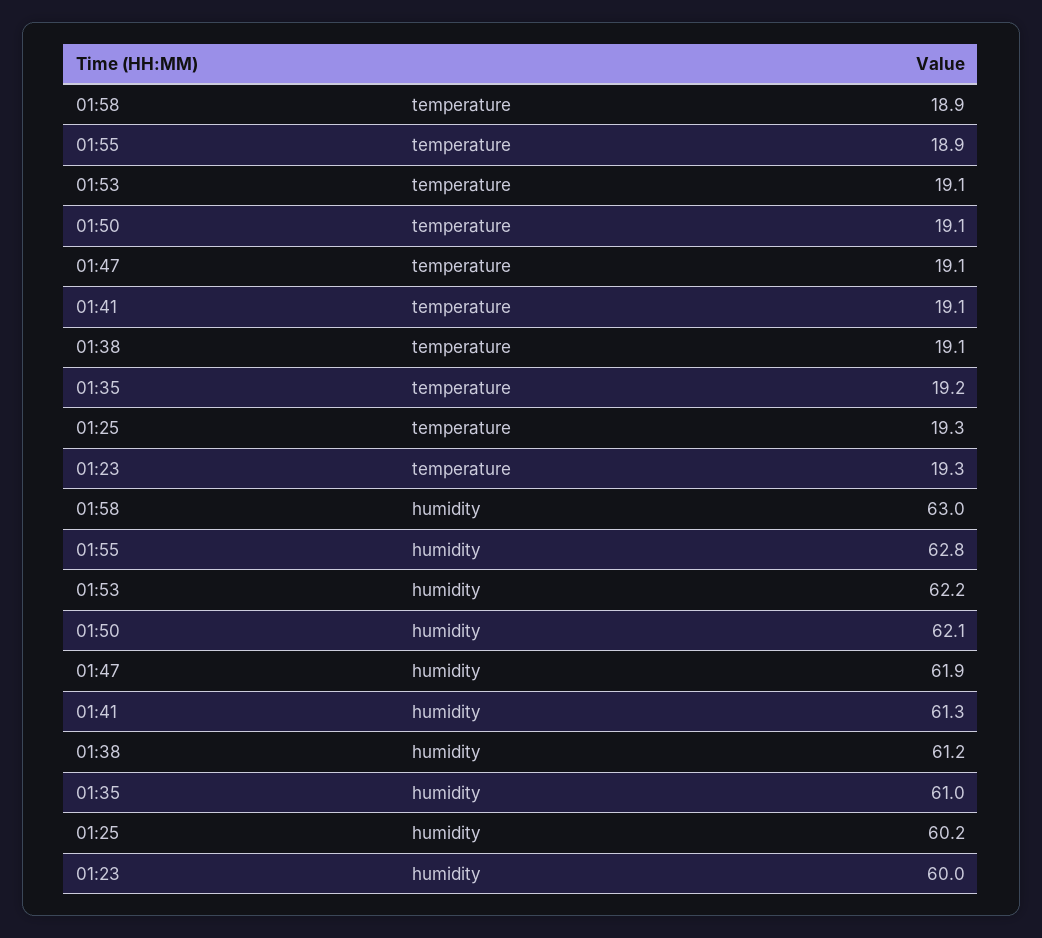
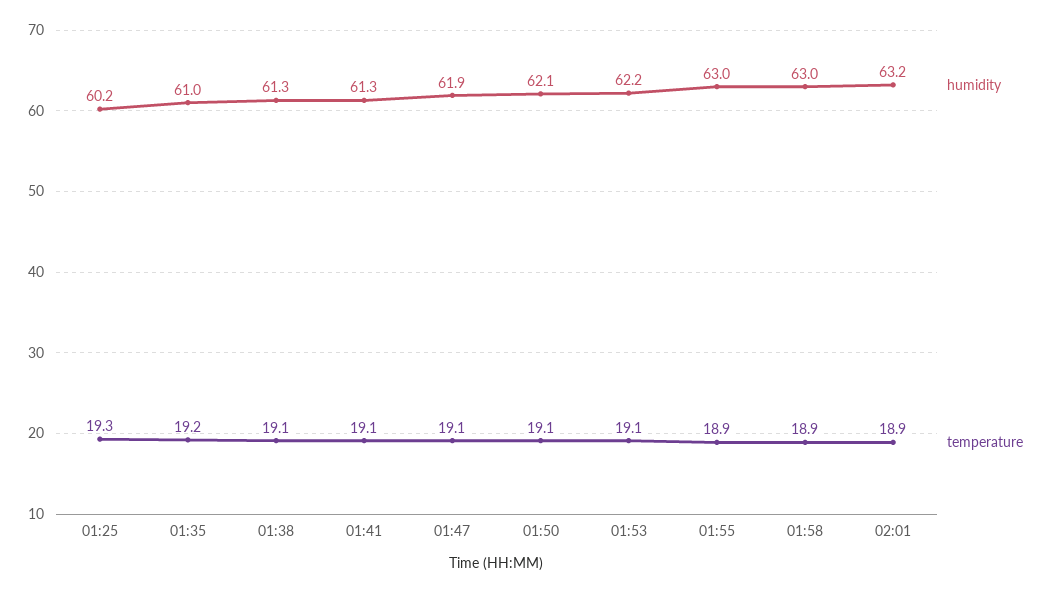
temperature, 01:23: 19.3 -> none
humidity, 01:55: 62.8 -> 63
humidity, 01:38: 61.2 -> 61.3
humidity, 01:23: 60 -> none
humidity, 02:01: none -> 63.2
temperature, 02:01: none -> 18.9

